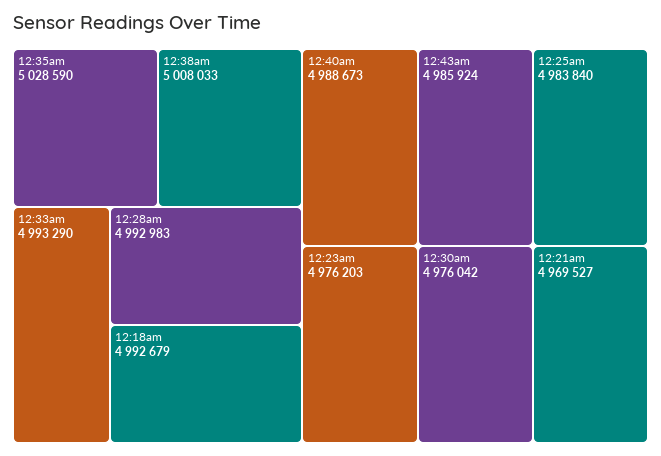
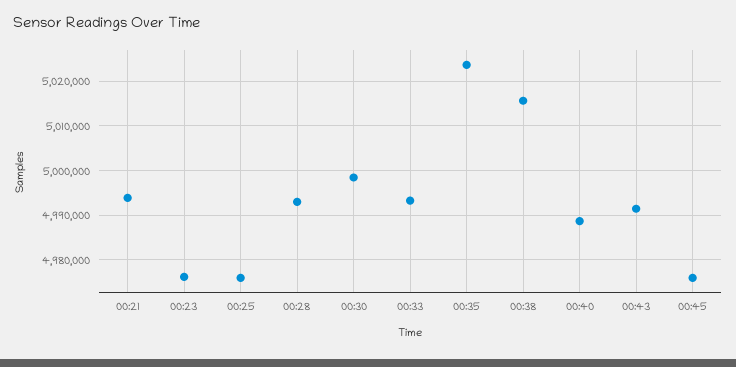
12:35am: 5028590 -> 5024000
12:38am: 5008033 -> 5016000
12:18am: 4992679 -> none
12:43am: 4985924 -> 4992000
12:25am: 4983840 -> 4976000
12:30am: 4976042 -> 4998000
12:21am: 4969527 -> 4994000
00:45: none -> 4976000

